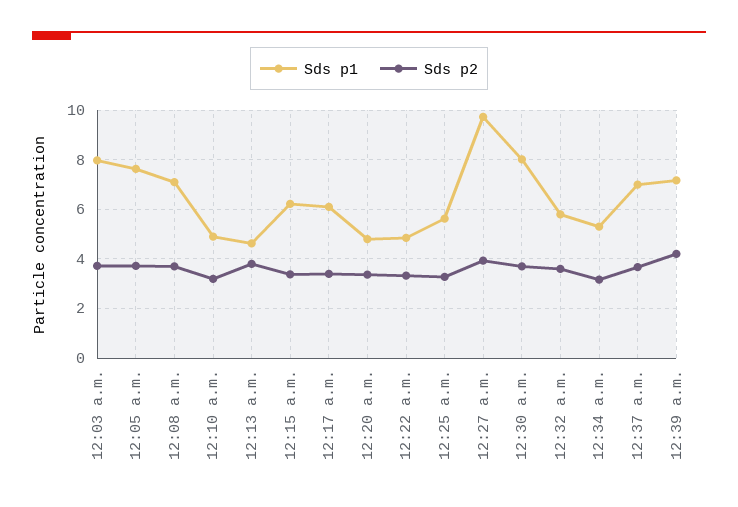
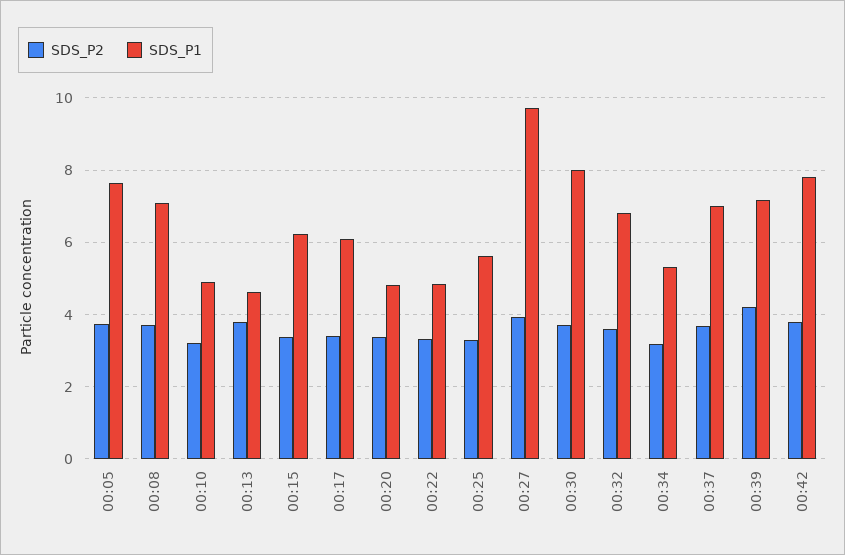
Sds p1, 12:03 a.m.: 8 -> none
Sds p2, 12:03 a.m.: 3.75 -> none
Sds p1, 12:32 a.m.: 5.75 -> 6.8
Sds p2, 00:42: none -> 3.8
Sds p1, 00:42: none -> 7.8

